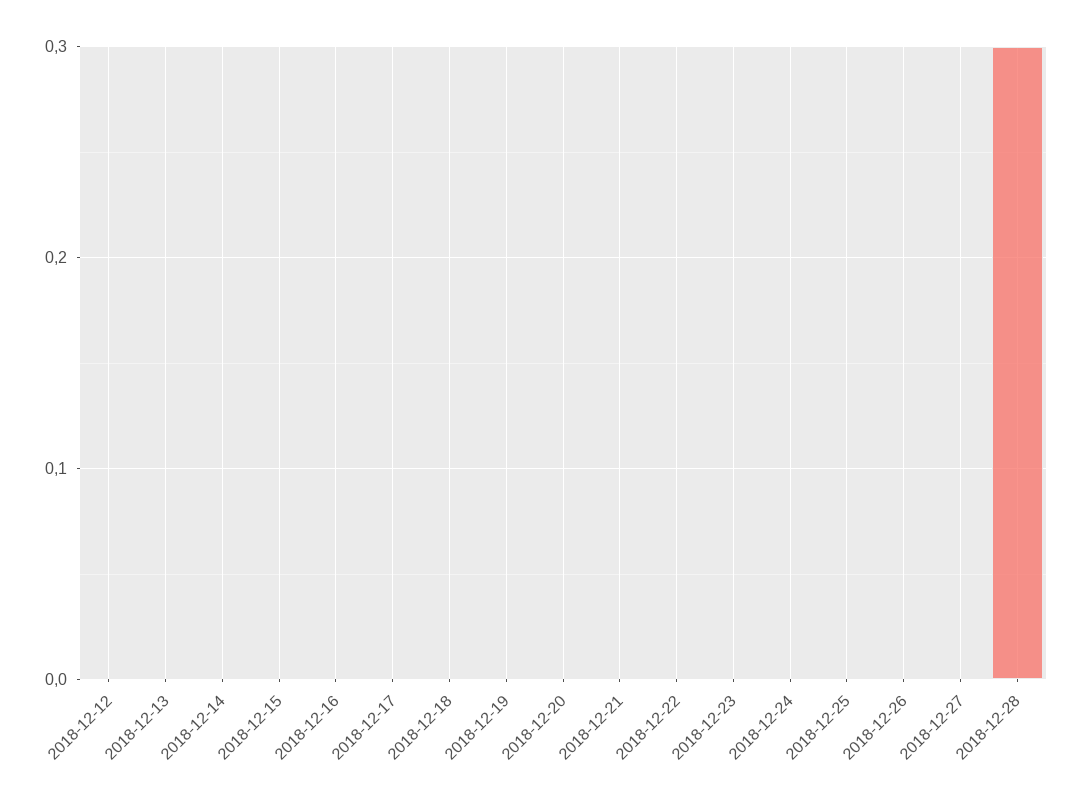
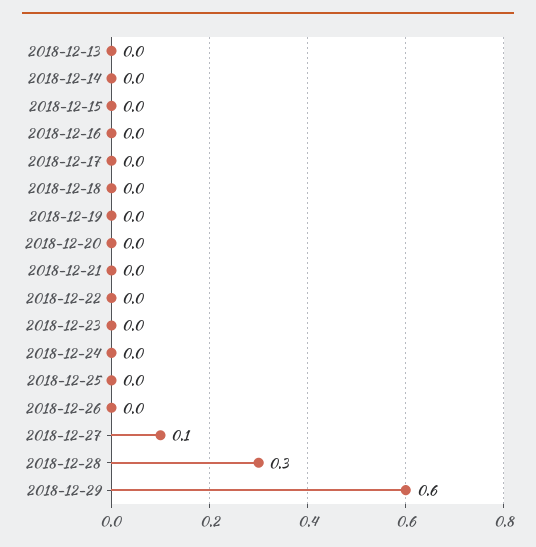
2018-12-12: 0 -> none
2018-12-27: 0 -> 0.1
2018-12-29: none -> 0.6

